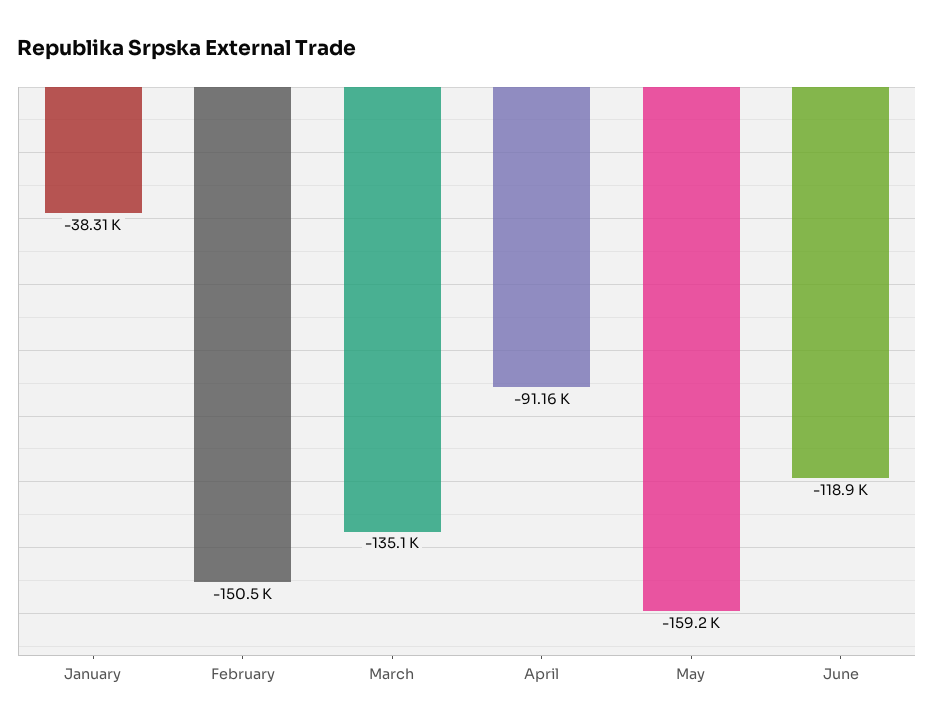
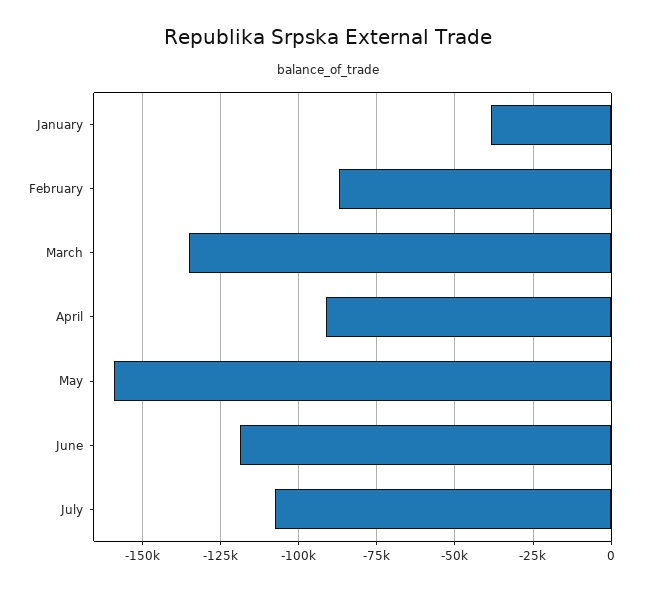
February: -150500 -> -87500
July: none -> -107500

